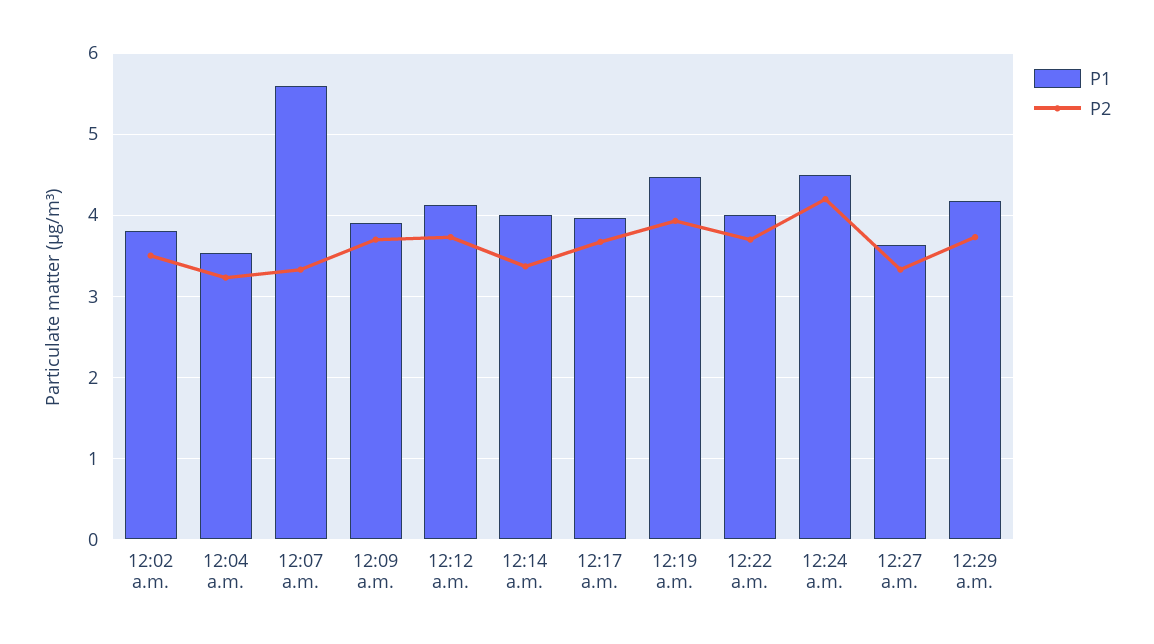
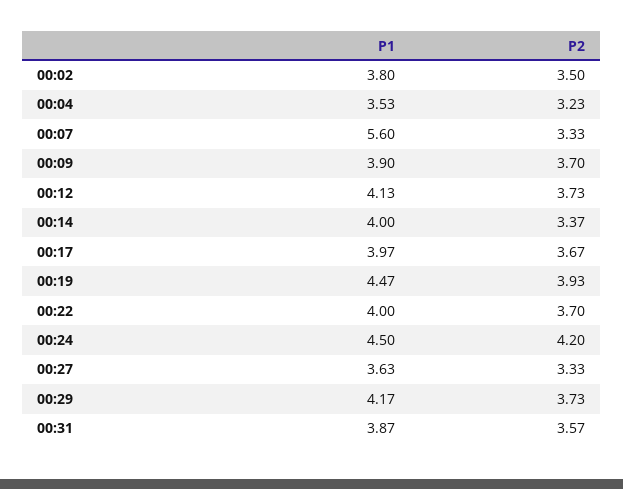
P1, 00:31: none -> 3.87
P2, 00:31: none -> 3.57

